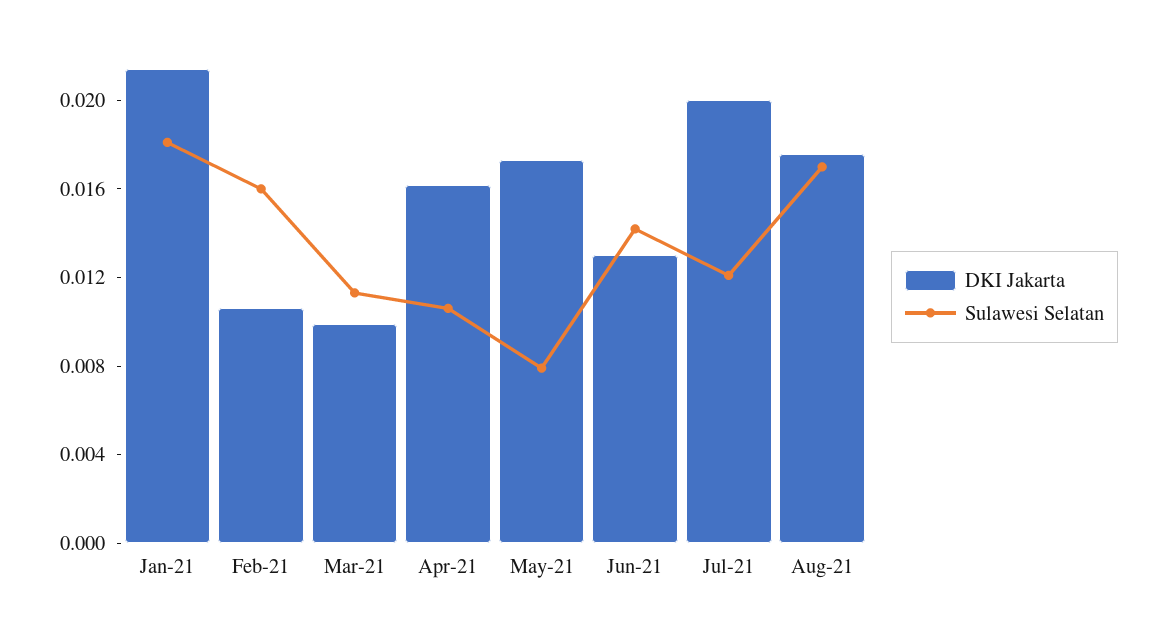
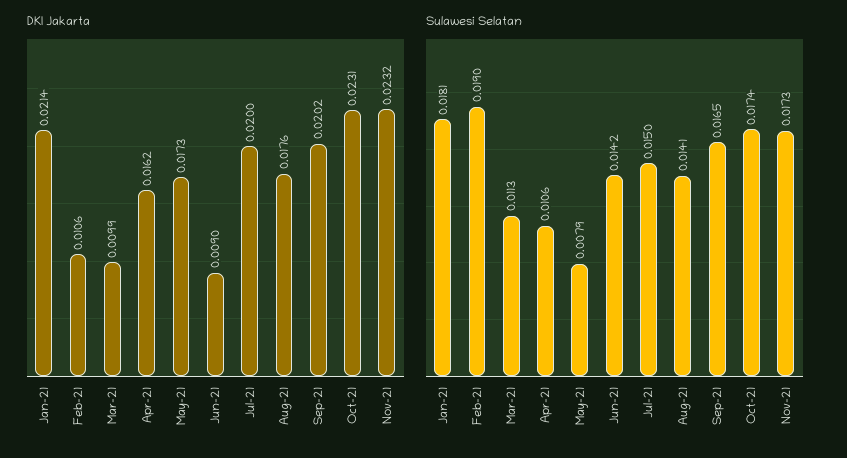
Sulawesi Selatan, Feb-21: 0.016 -> 0.019
DKI Jakarta, Jun-21: 0.013 -> 0.009
Sulawesi Selatan, Jul-21: 0.012 -> 0.015
Sulawesi Selatan, Aug-21: 0.017 -> 0.0141
DKI Jakarta, Sep-21: none -> 0.0202
DKI Jakarta, Oct-21: none -> 0.0231
DKI Jakarta, Nov-21: none -> 0.0232
Sulawesi Selatan, Sep-21: none -> 0.0165
Sulawesi Selatan, Oct-21: none -> 0.0174
Sulawesi Selatan, Nov-21: none -> 0.0173

